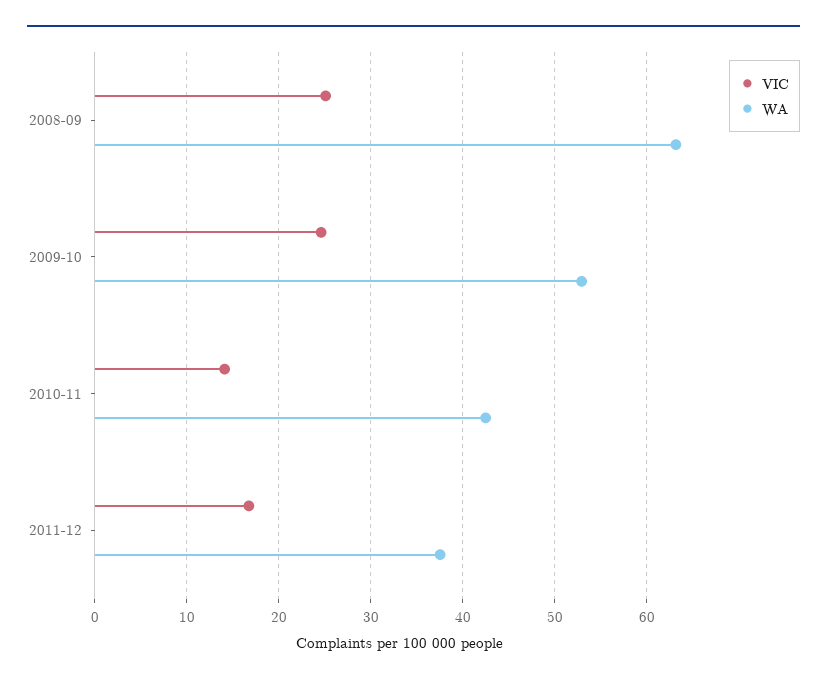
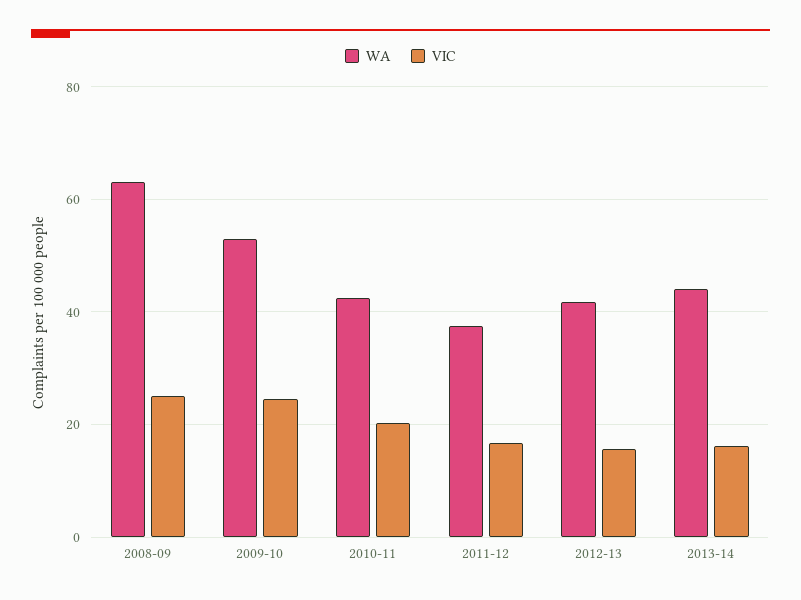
VIC, 2010-11: 14 -> 20
WA, 2012-13: none -> 42
VIC, 2012-13: none -> 16
WA, 2013-14: none -> 44
VIC, 2013-14: none -> 16

